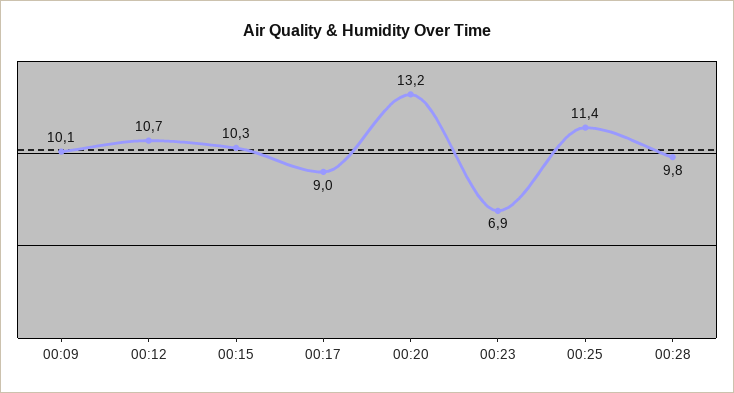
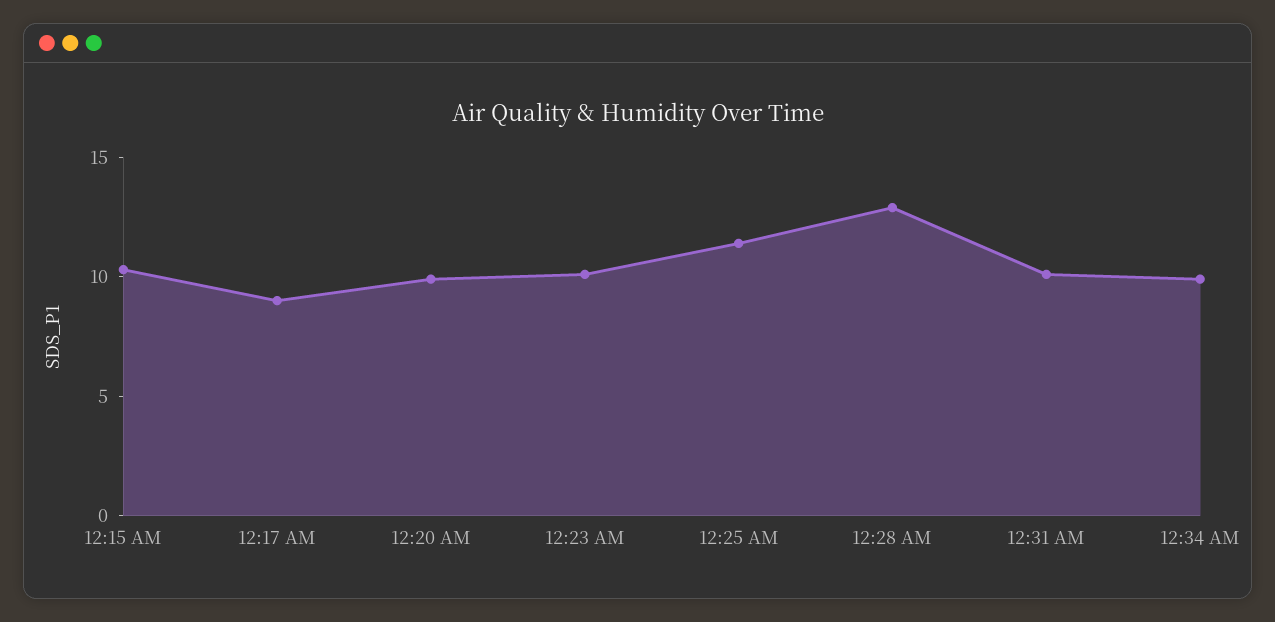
00:09: 10.1 -> none
00:12: 10.7 -> none
00:20: 13.2 -> 10
00:23: 6.9 -> 10
00:28: 9.8 -> 13
12:31 AM: none -> 10
12:34 AM: none -> 10

